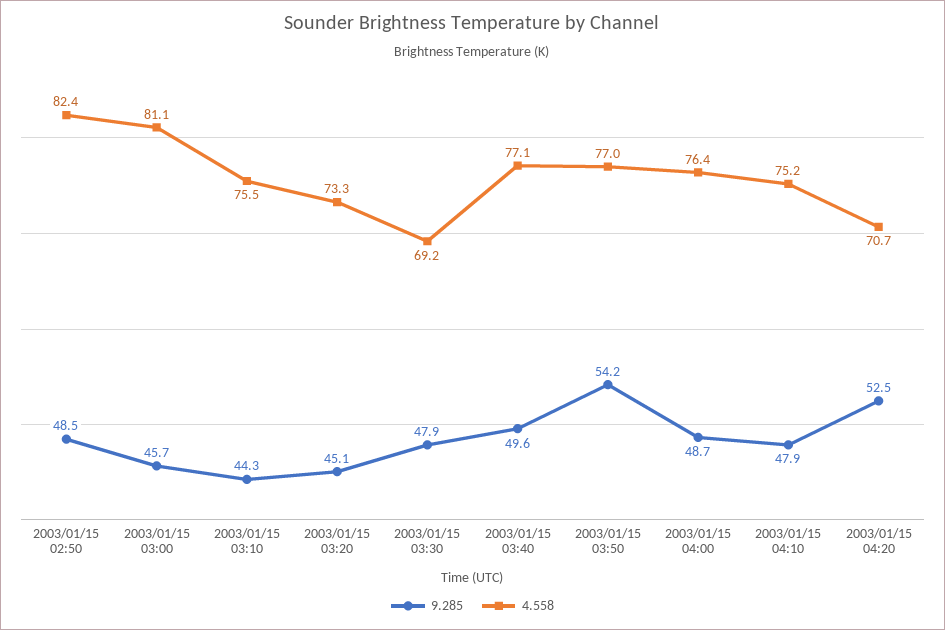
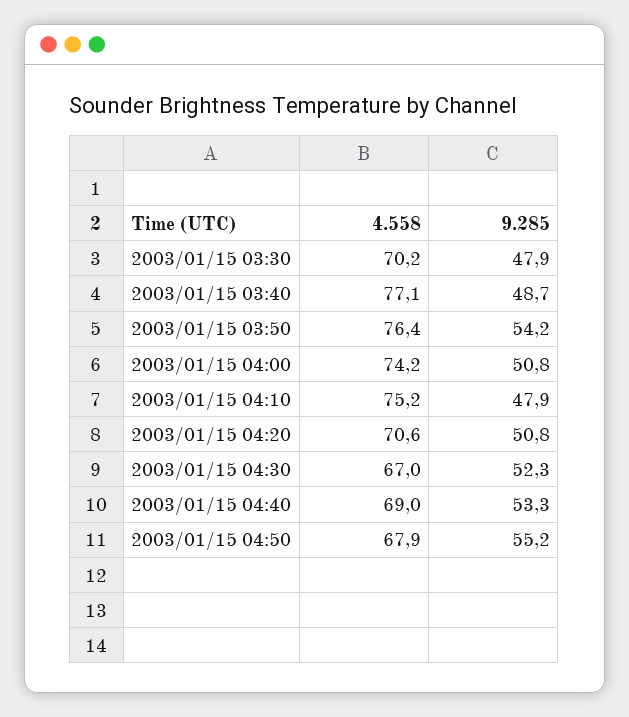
9.285, 2003/01/15 02:50: 48.5 -> none
4.558, 2003/01/15 02:50: 82.4 -> none
9.285, 2003/01/15 03:00: 45.7 -> none
4.558, 2003/01/15 03:00: 81.1 -> none
9.285, 2003/01/15 03:10: 44.3 -> none
4.558, 2003/01/15 03:10: 75.5 -> none
9.285, 2003/01/15 03:20: 45.1 -> none
4.558, 2003/01/15 03:20: 73.3 -> none
4.558, 2003/01/15 03:30: 69.2 -> 70.2
9.285, 2003/01/15 03:40: 49.6 -> 48.7
4.558, 2003/01/15 03:50: 77 -> 76.4
9.285, 2003/01/15 04:00: 48.7 -> 50.8
4.558, 2003/01/15 04:00: 76.4 -> 74.2
9.285, 2003/01/15 04:20: 52.5 -> 50.8
4.558, 2003/01/15 04:20: 70.7 -> 70.6
4.558, 2003/01/15 04:30: none -> 67
9.285, 2003/01/15 04:30: none -> 52.3
4.558, 2003/01/15 04:40: none -> 69
9.285, 2003/01/15 04:40: none -> 53.3
4.558, 2003/01/15 04:50: none -> 67.9
9.285, 2003/01/15 04:50: none -> 55.2

